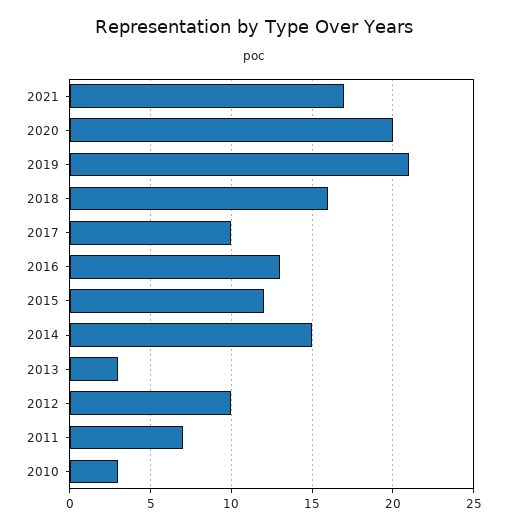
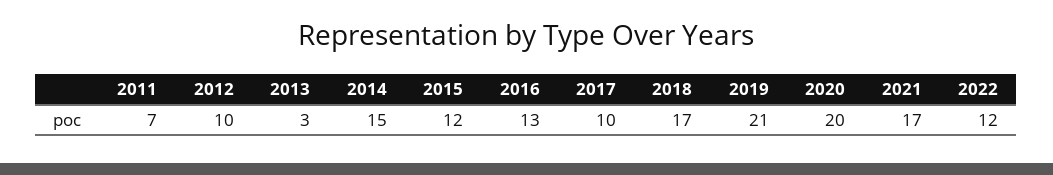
2018: 16 -> 17
2010: 3 -> none
2022: none -> 12

